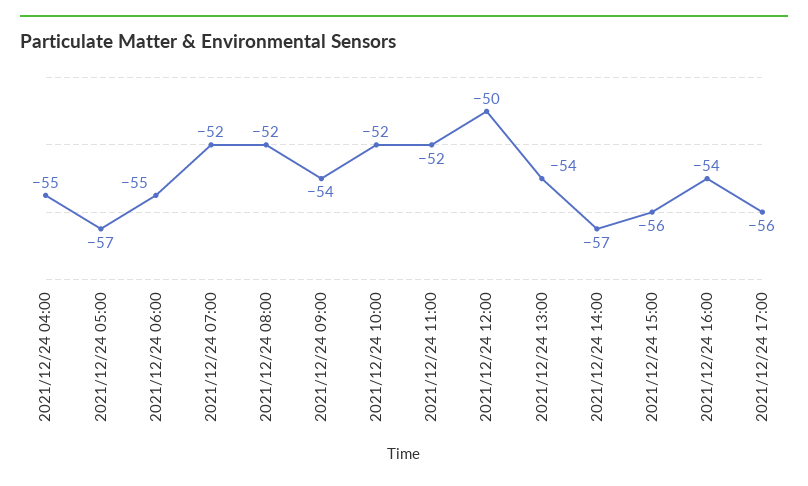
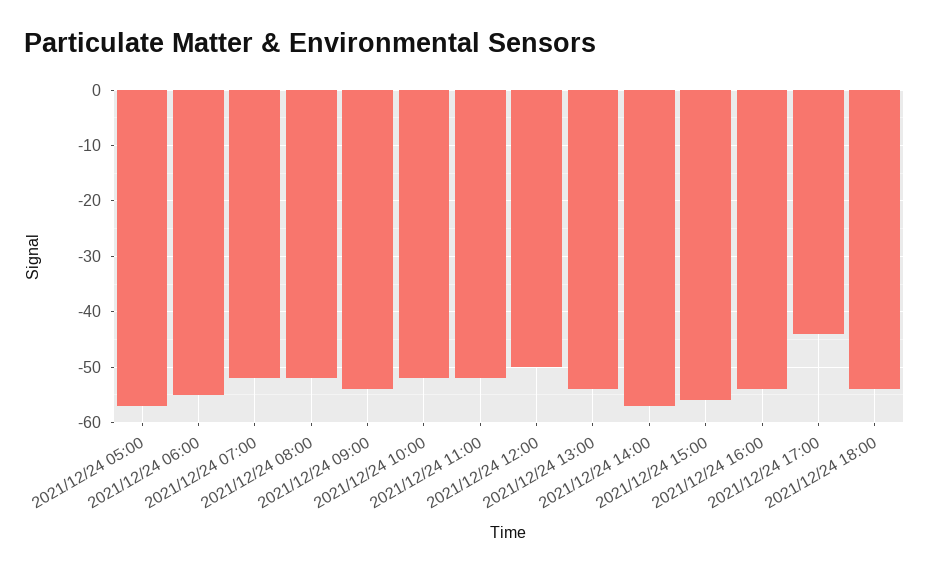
2021/12/24 04:00: -55 -> none
2021/12/24 17:00: -56 -> -45
2021/12/24 18:00: none -> -55

